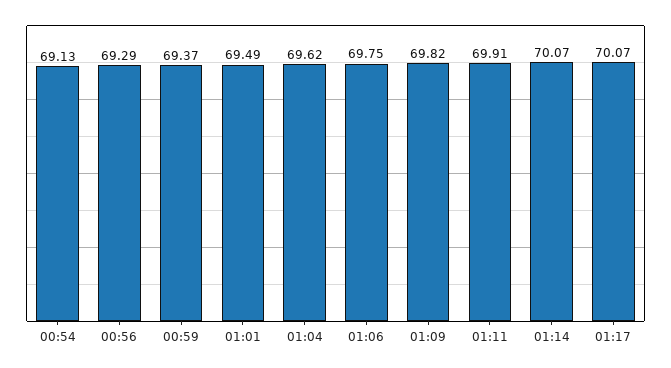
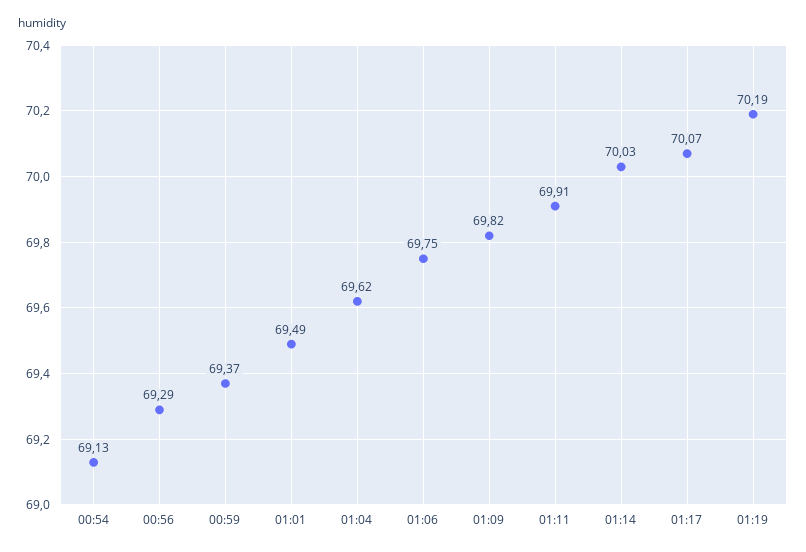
01:14: 70.07 -> 70.03
01:19: none -> 70.19

